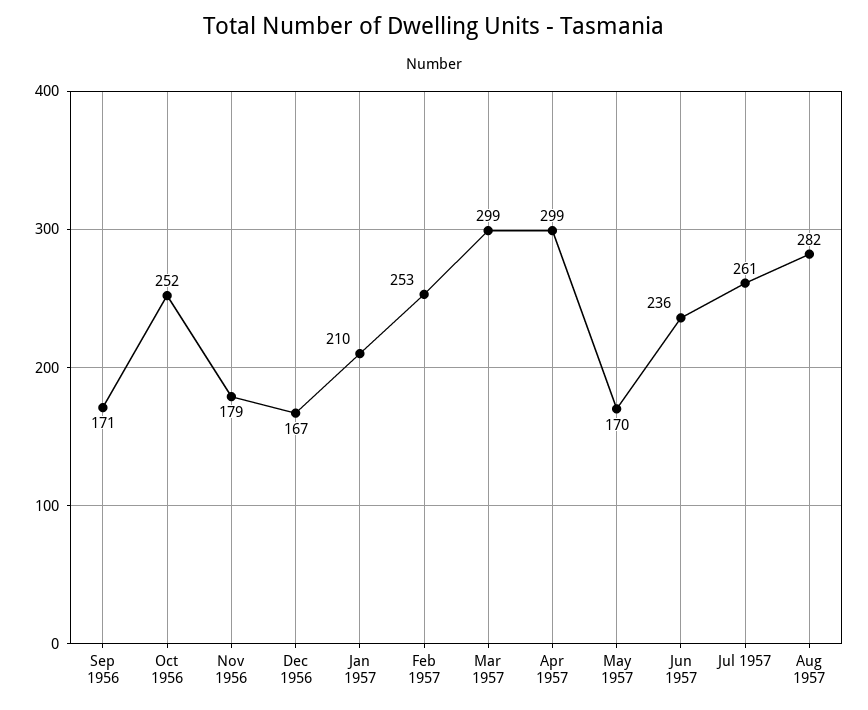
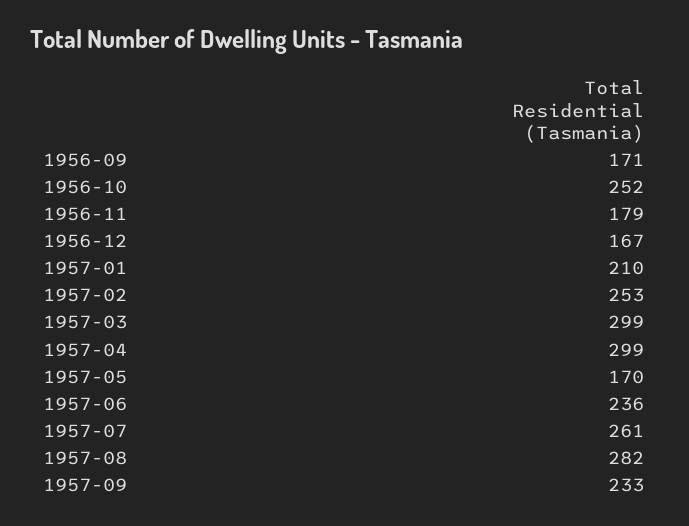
1957-09: none -> 233

